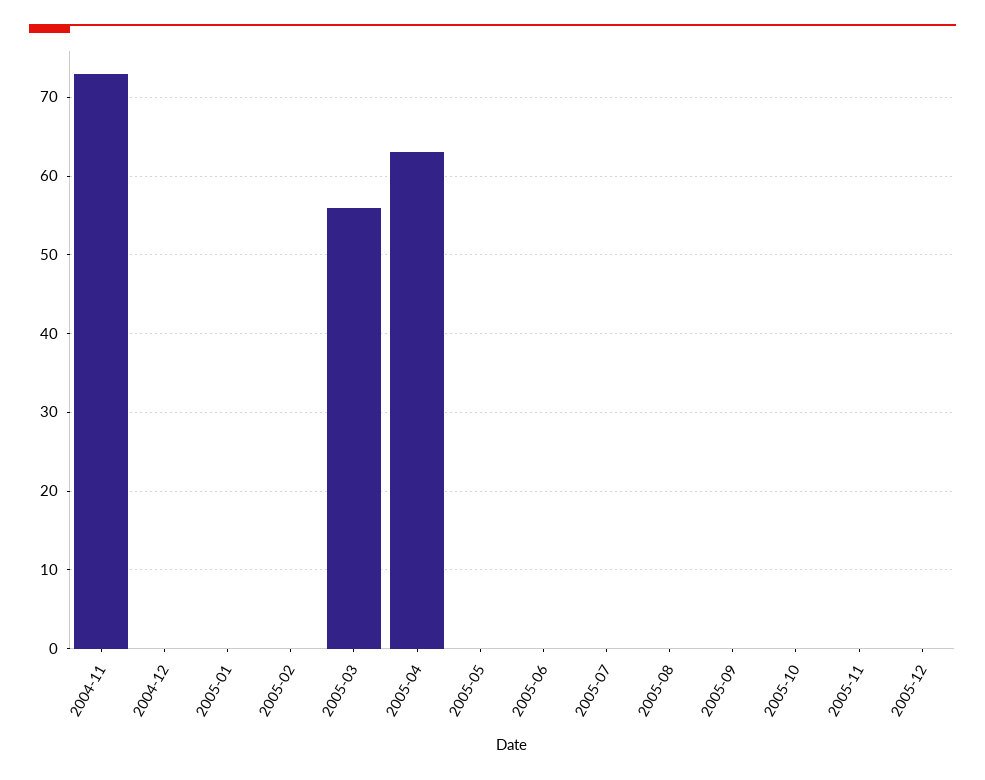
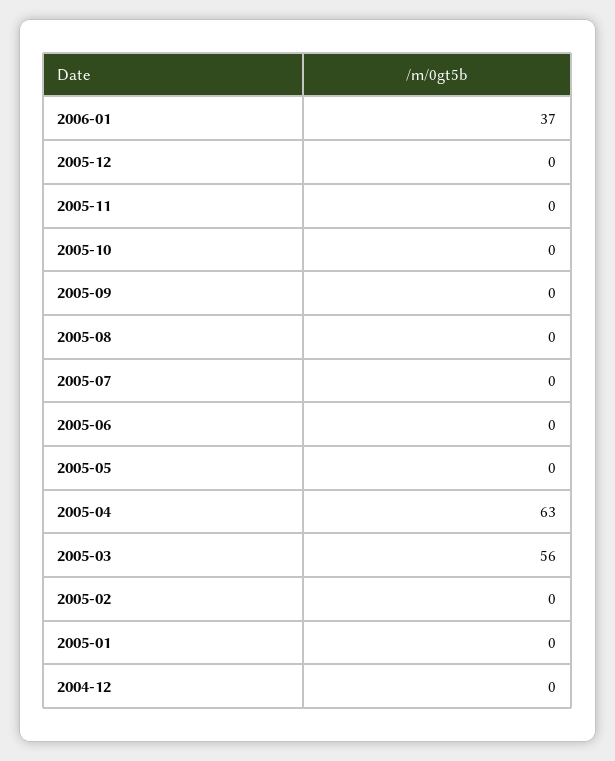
2004-11: 73 -> none
2006-01: none -> 37

